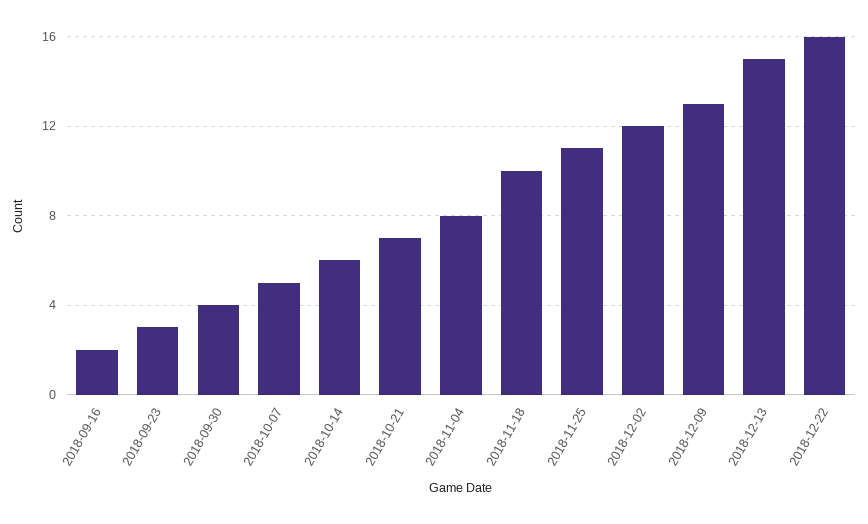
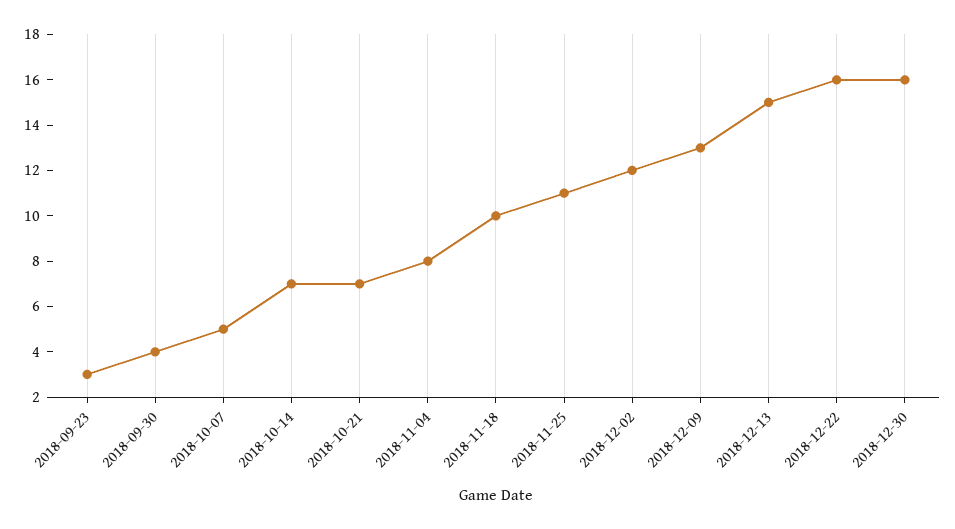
2018-09-16: 2 -> none
2018-10-14: 6 -> 7
2018-12-30: none -> 16

